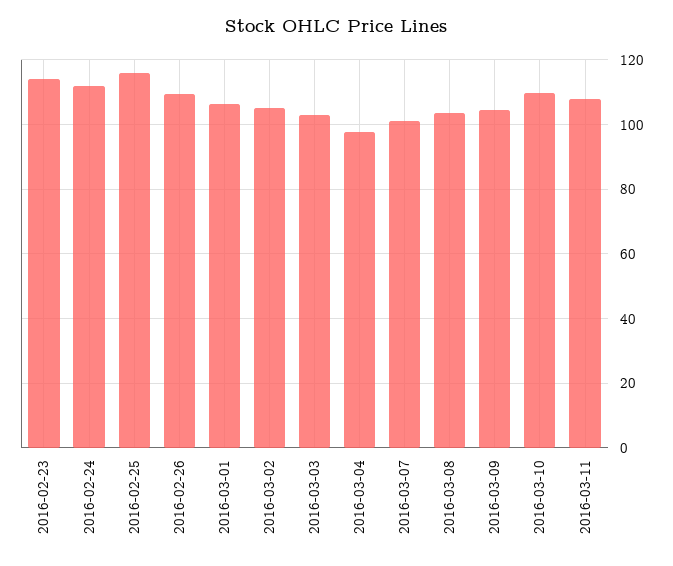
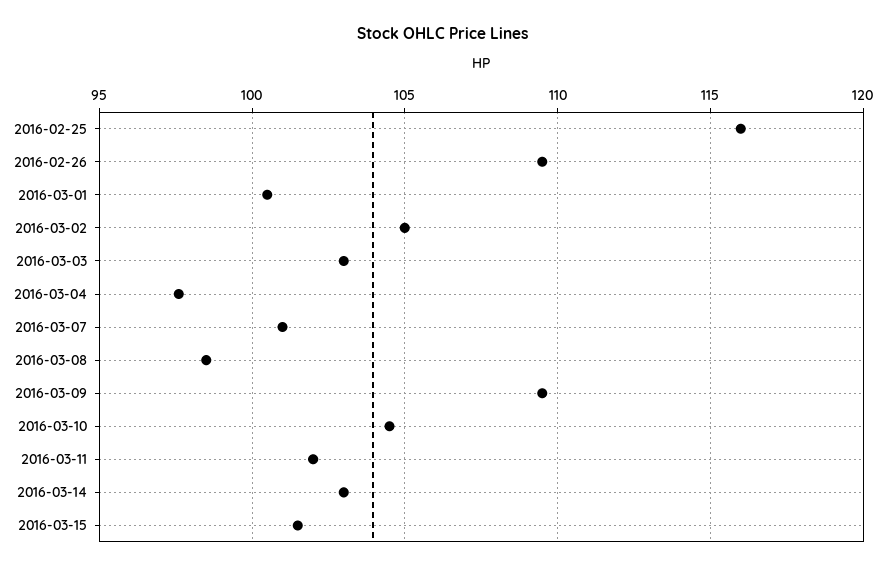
2016-02-23: 114 -> none
2016-02-24: 112 -> none
2016-03-01: 106 -> 100.5
2016-03-08: 104 -> 98.5
2016-03-09: 104 -> 109.5
2016-03-10: 110 -> 104.5
2016-03-11: 108 -> 102
2016-03-14: none -> 103
2016-03-15: none -> 101.5

